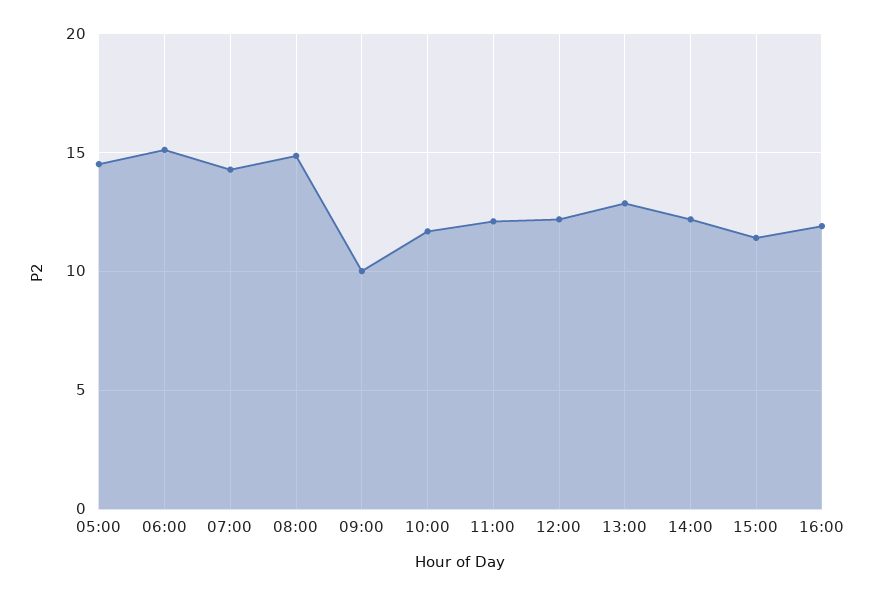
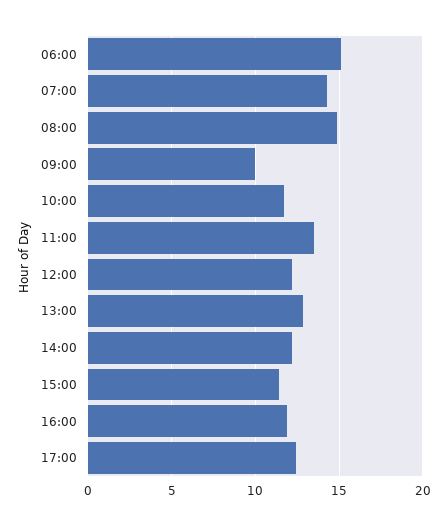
05:00: 14.5 -> none
11:00: 12 -> 13.5
17:00: none -> 12.5

